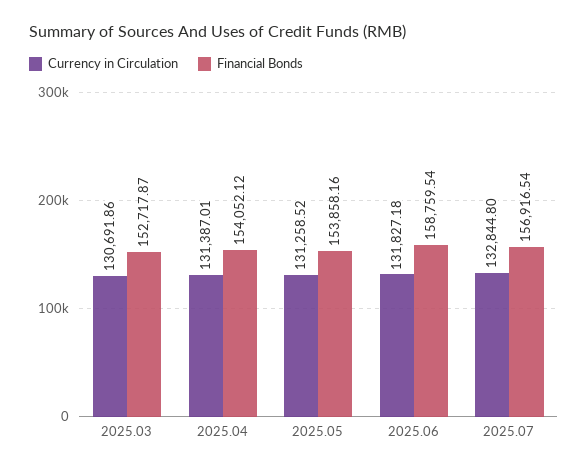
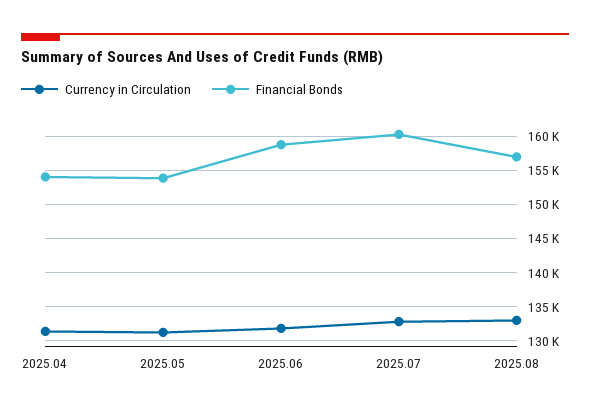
Currency in Circulation, 2025.03: 130691.86 -> none
Financial Bonds, 2025.03: 152717.87 -> none
Financial Bonds, 2025.07: 156916.54 -> 160000
Currency in Circulation, 2025.08: none -> 133000
Financial Bonds, 2025.08: none -> 157000

